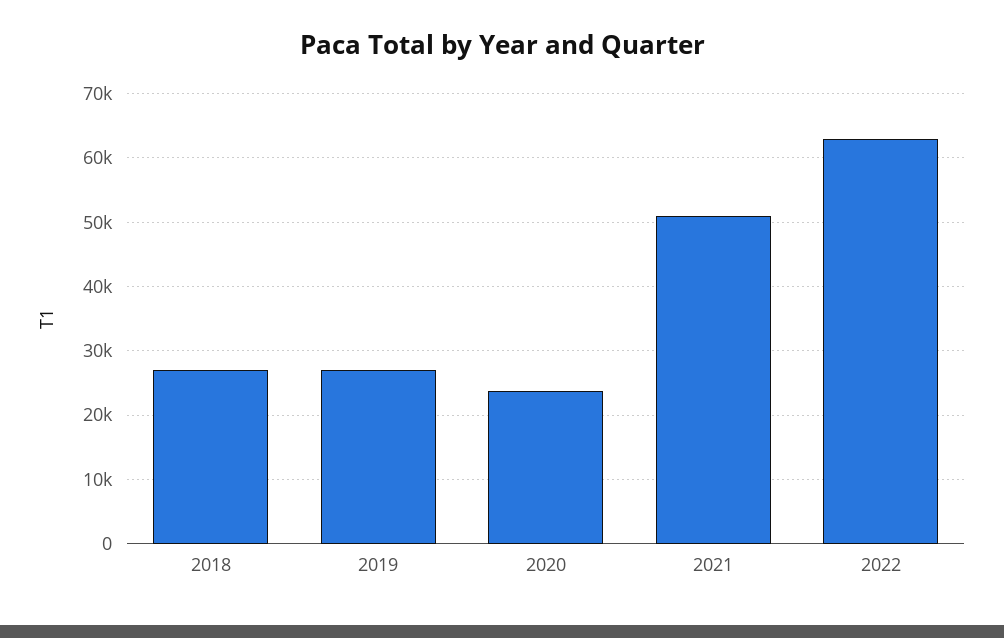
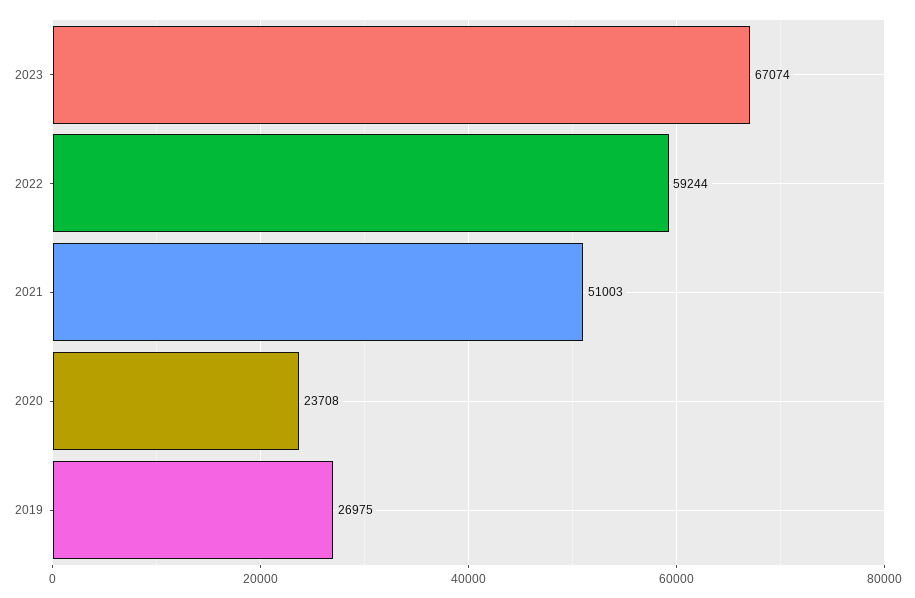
2018: 27000 -> none
2022: 63000 -> 59244
2023: none -> 67074

